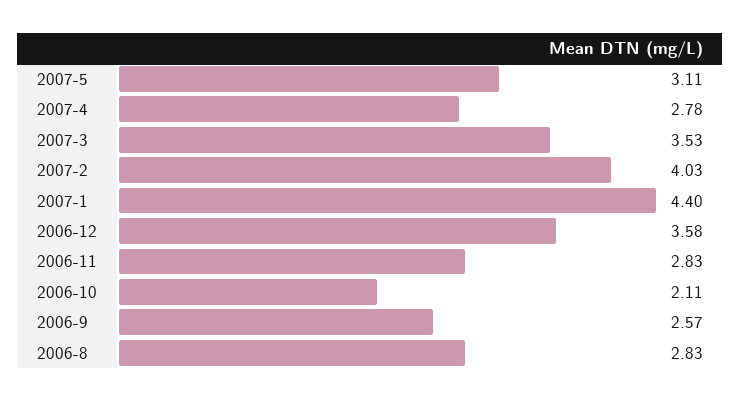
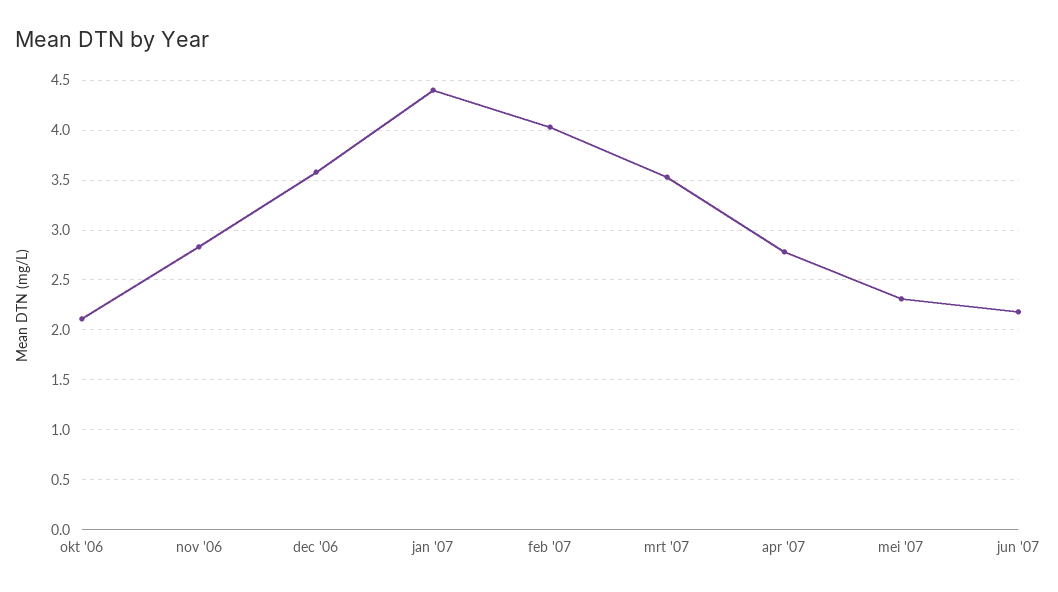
2007-5: 3.11 -> 2.3
2006-9: 2.57 -> none
2006-8: 2.83 -> none
jun '07: none -> 2.2

